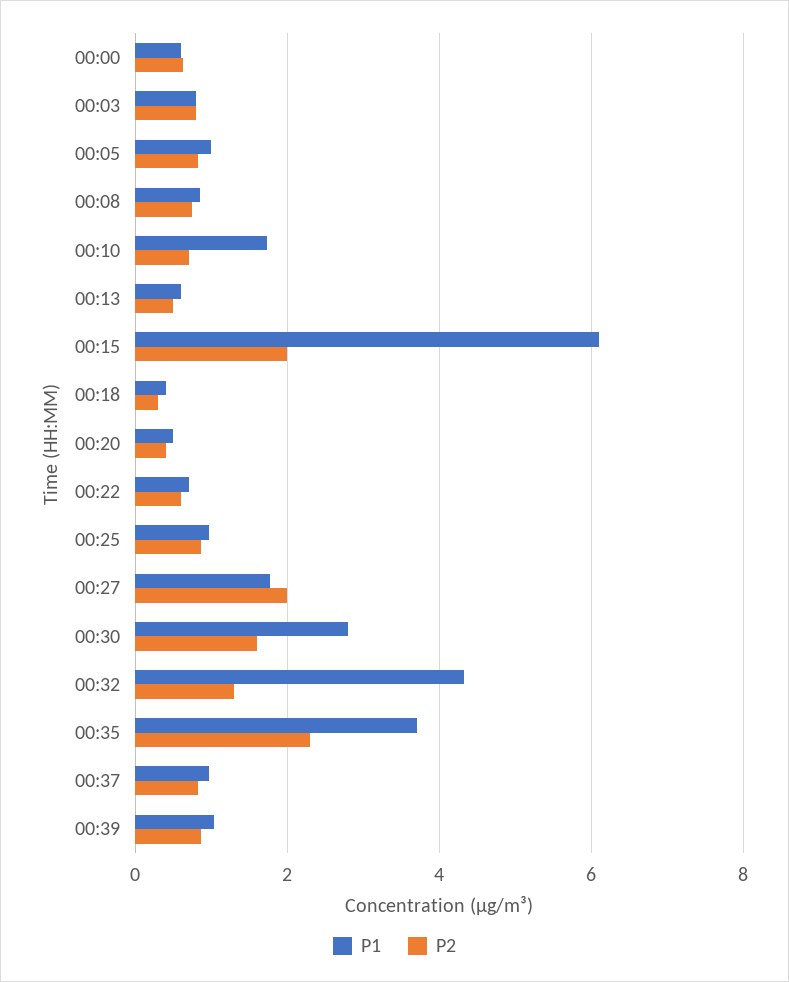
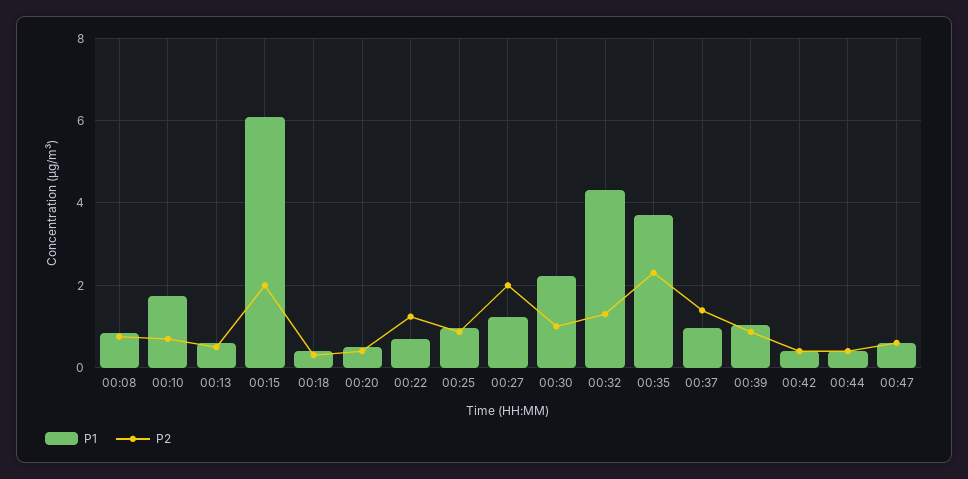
P1, 00:00: 0.6 -> none
P2, 00:00: 0.6 -> none
P1, 00:03: 0.8 -> none
P2, 00:03: 0.8 -> none
P1, 00:05: 1 -> none
P2, 00:05: 0.8 -> none
P2, 00:22: 0.6 -> 1.2
P1, 00:27: 1.8 -> 1.2
P1, 00:30: 2.8 -> 2.2
P2, 00:30: 1.6 -> 1
P2, 00:37: 0.8 -> 1.4
P1, 00:42: none -> 0.4
P2, 00:42: none -> 0.4
P1, 00:44: none -> 0.4
P2, 00:44: none -> 0.4
P1, 00:47: none -> 0.6
P2, 00:47: none -> 0.6

